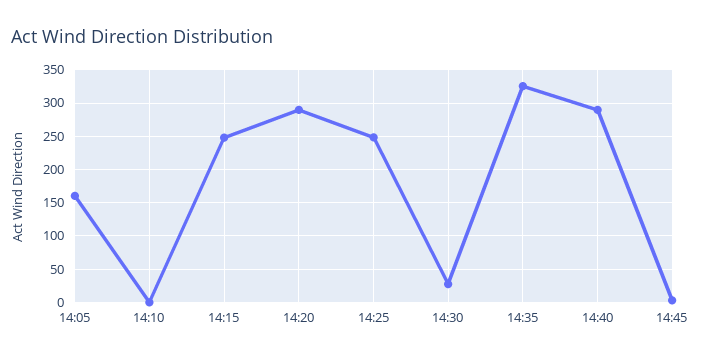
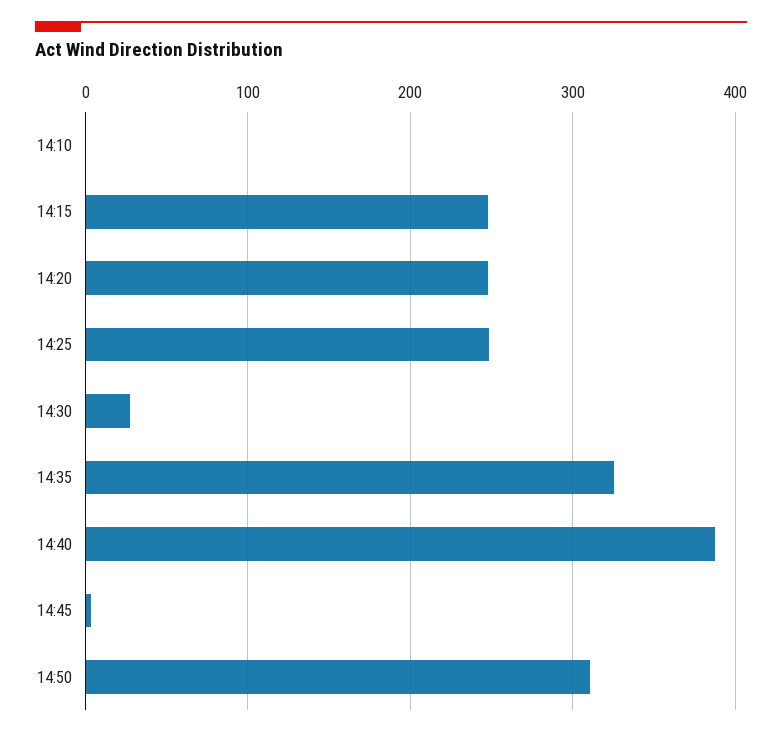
14:05: 160 -> none
14:20: 290 -> 250
14:40: 290 -> 390
14:50: none -> 310

